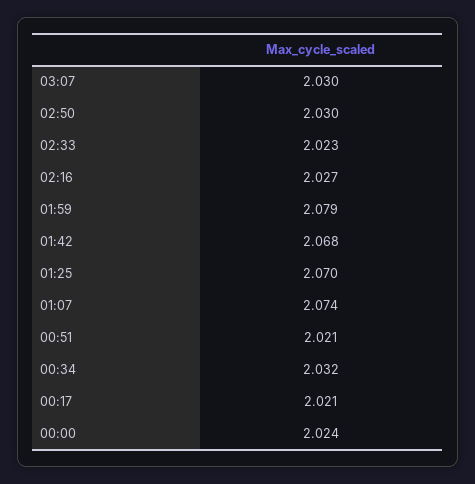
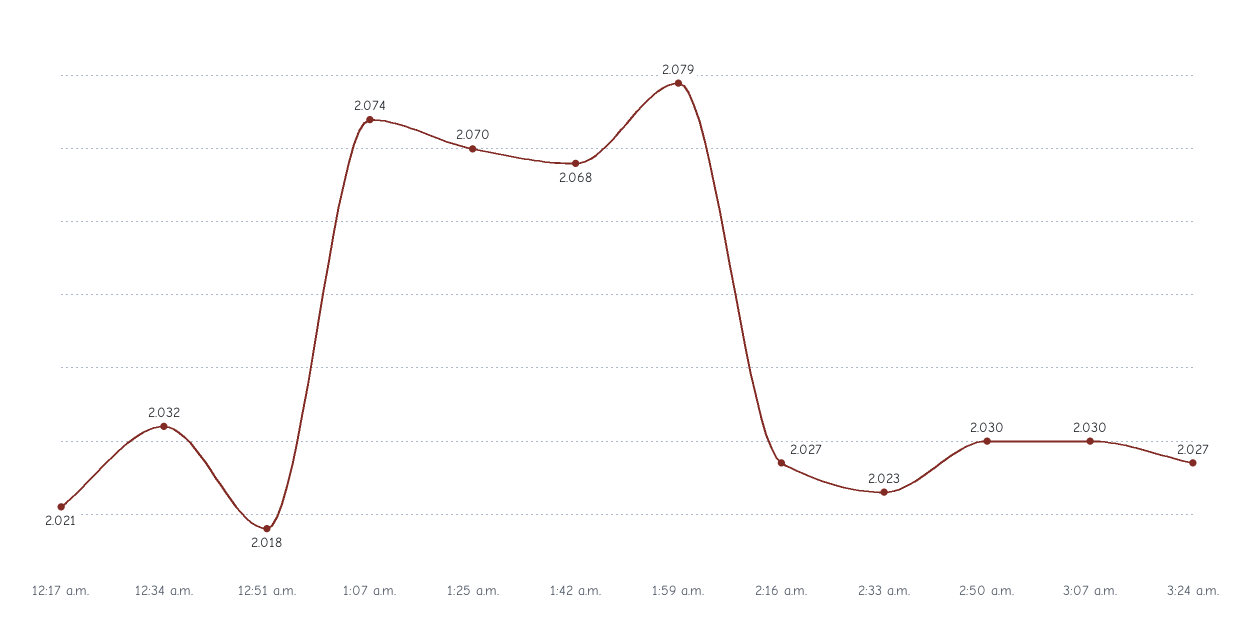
00:51: 2.021 -> 2.018
00:00: 2.024 -> none
3:24 a.m.: none -> 2.027

